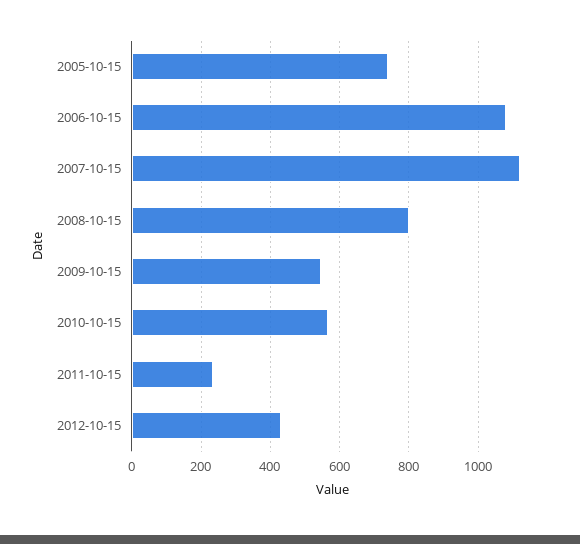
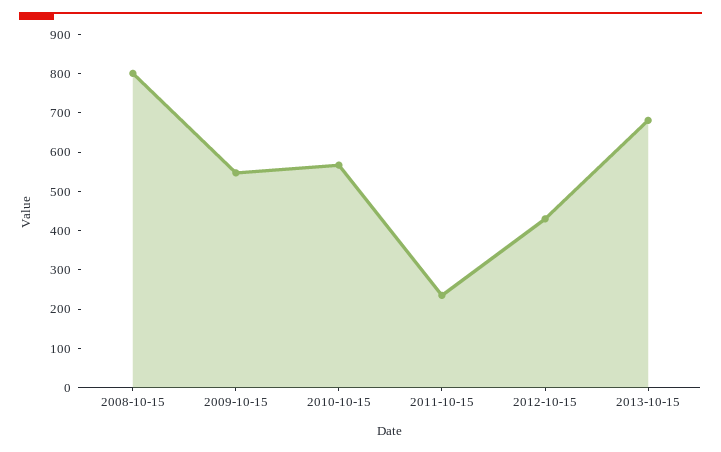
2005-10-15: 740 -> none
2006-10-15: 1080 -> none
2007-10-15: 1120 -> none
2013-10-15: none -> 675

